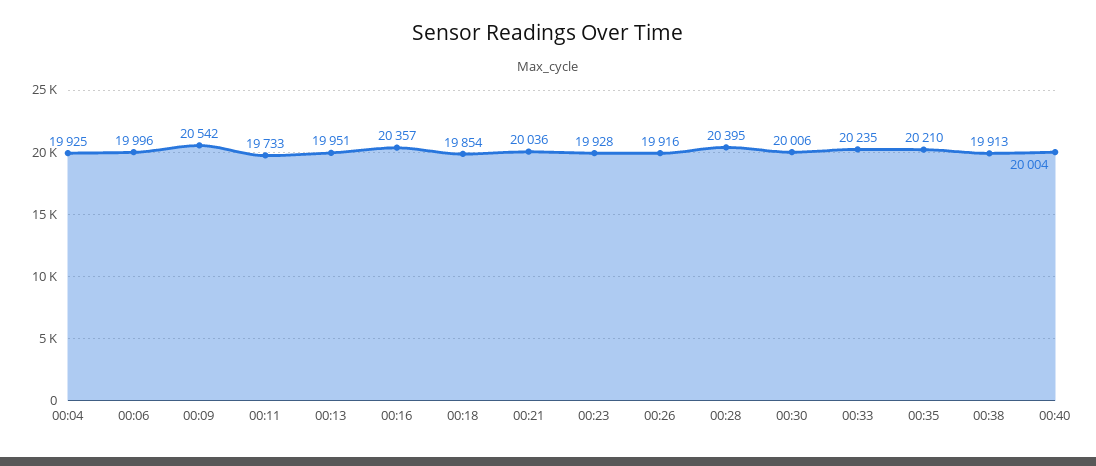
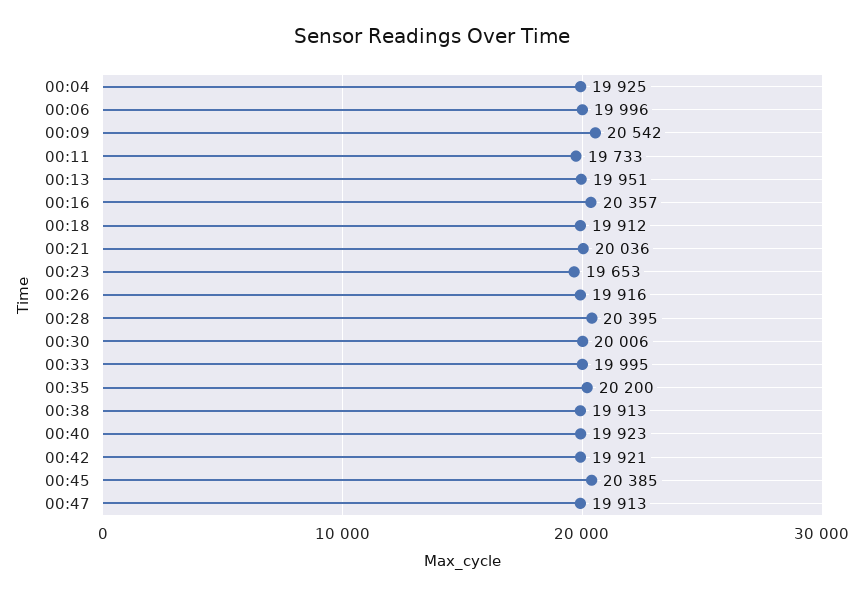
00:18: 19854 -> 19912
00:23: 19928 -> 19653
00:33: 20235 -> 19995
00:35: 20210 -> 20200
00:40: 20004 -> 19923
00:42: none -> 19921
00:45: none -> 20385
00:47: none -> 19913

